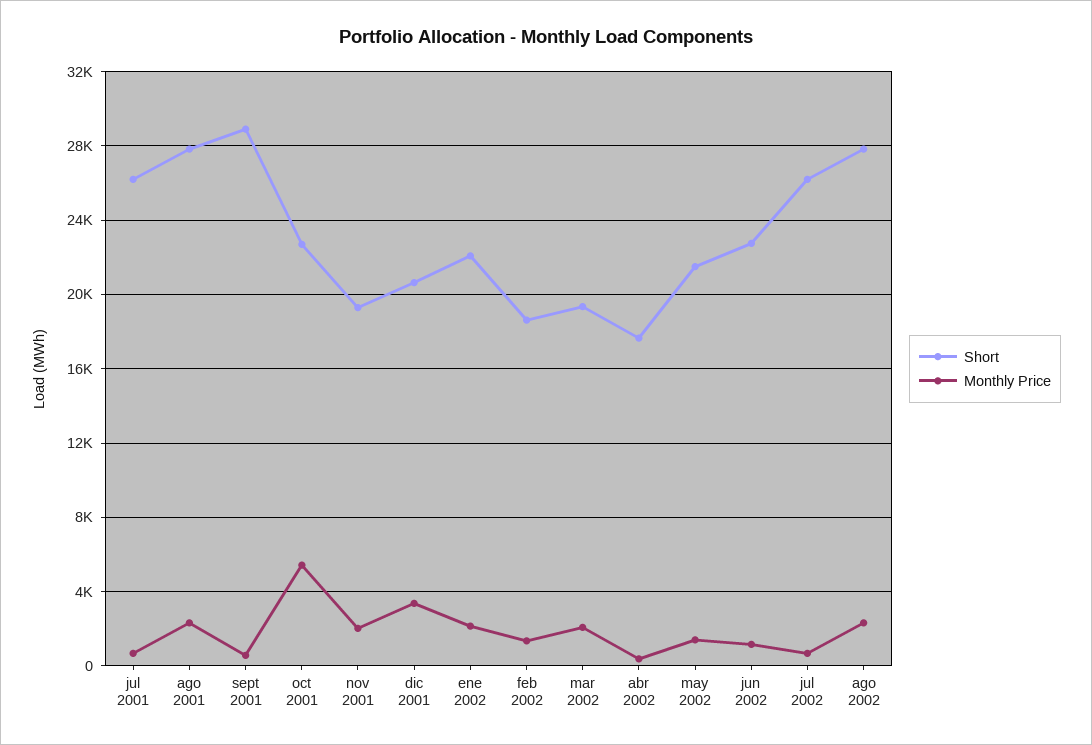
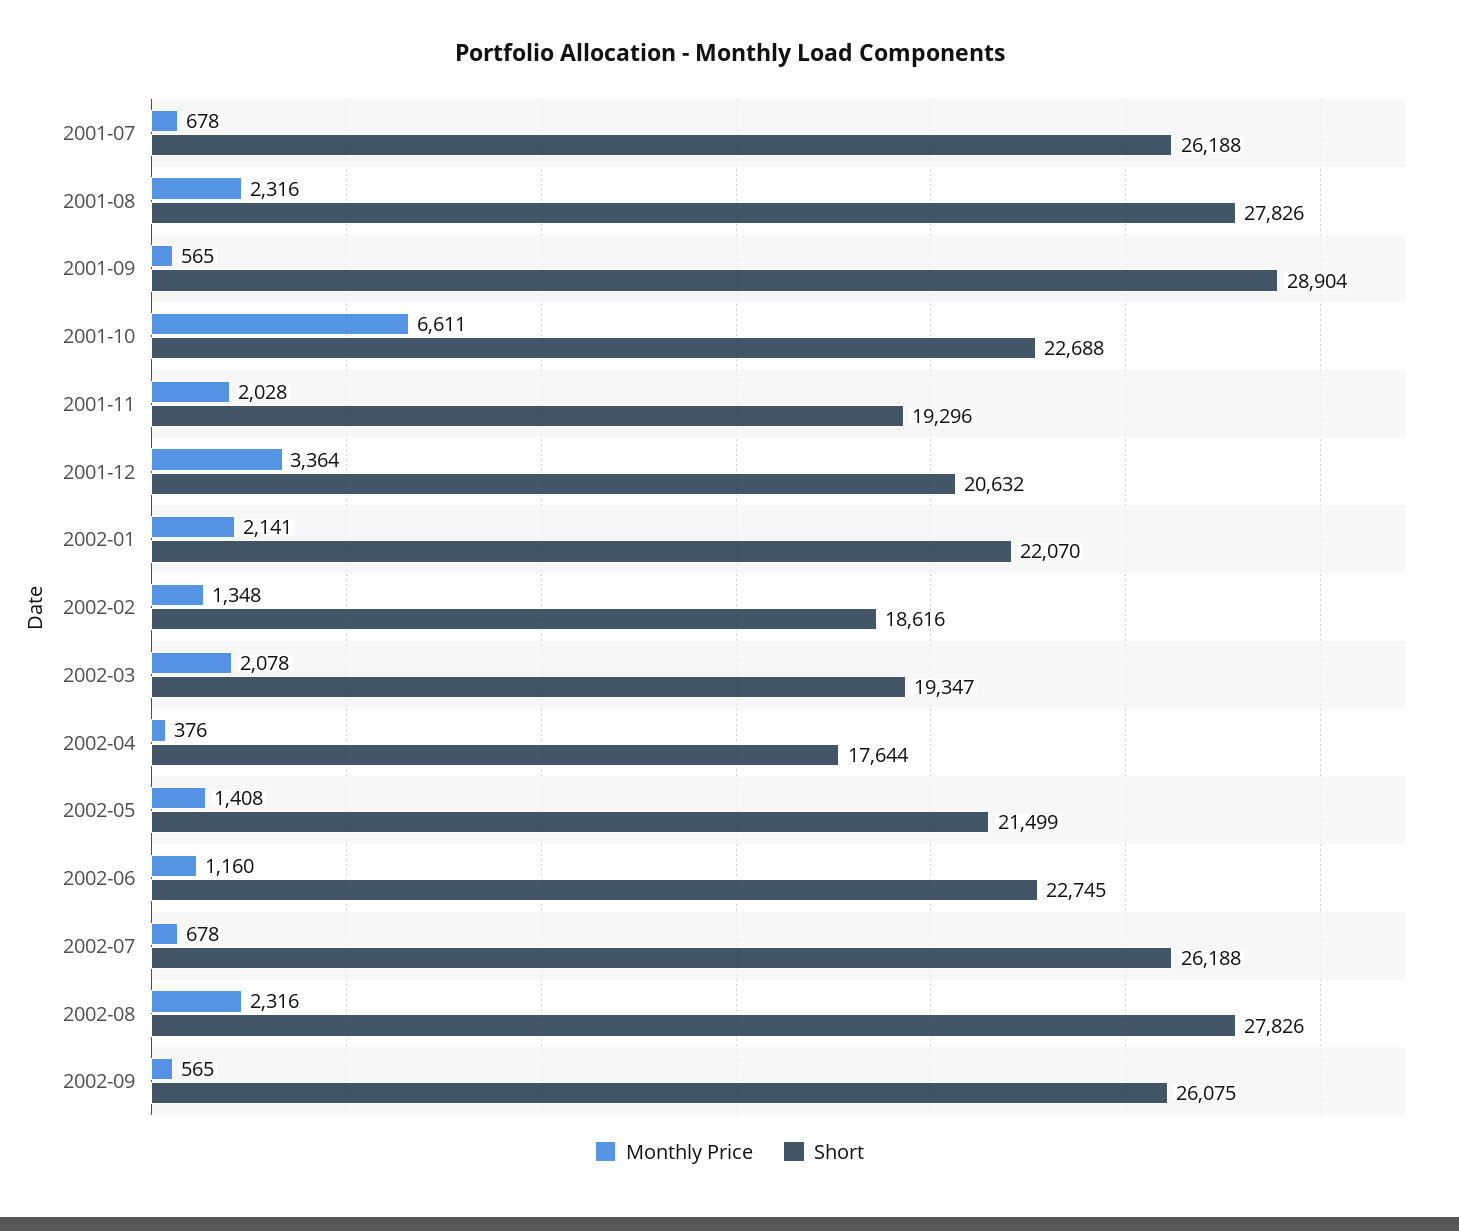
Monthly Price, oct 2001: 5500 -> 6611
Monthly Price, 2002-09: none -> 565
Short, 2002-09: none -> 26075

